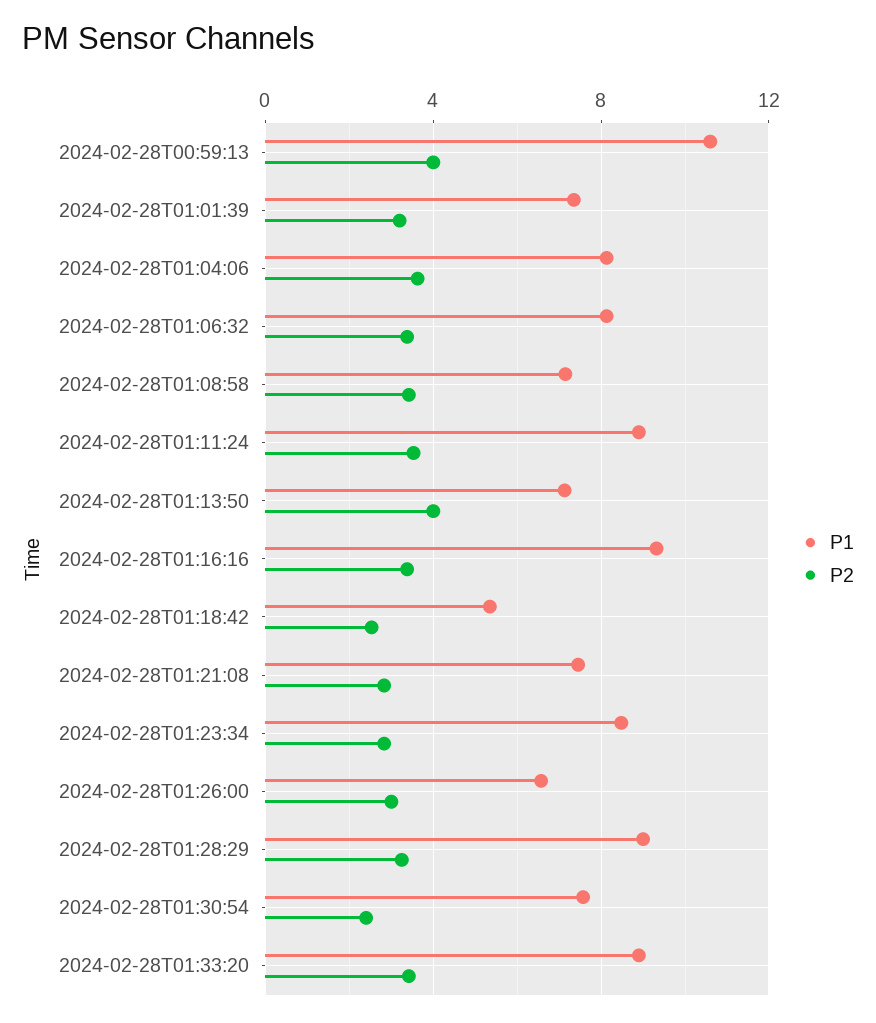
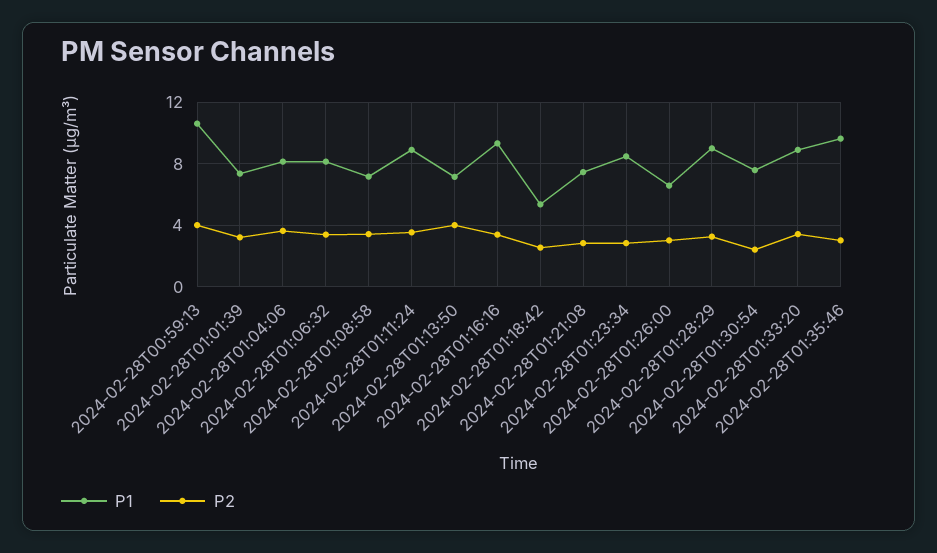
P1, 2024-02-28T01:35:46: none -> 9.5
P2, 2024-02-28T01:35:46: none -> 3

